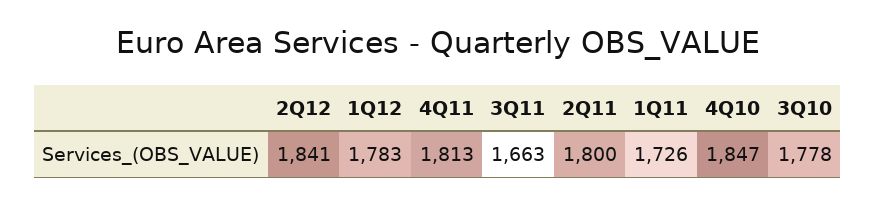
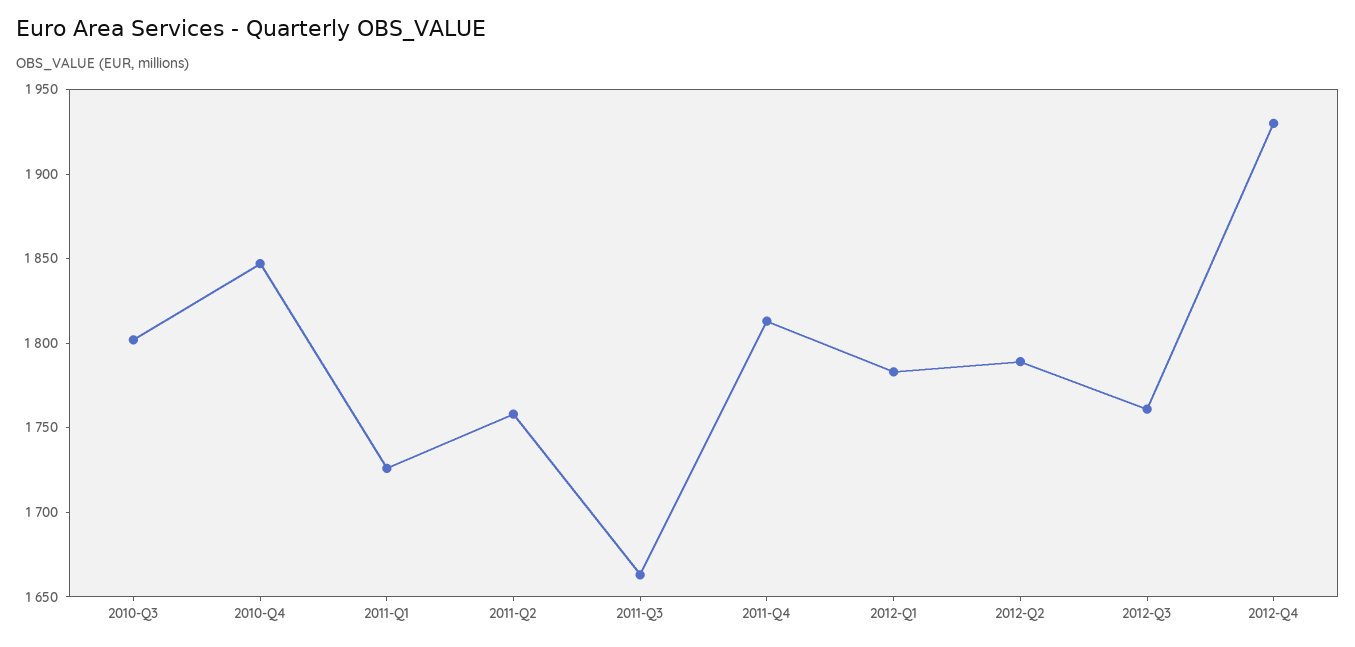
2Q12: 1841 -> 1790
2Q11: 1800 -> 1760
3Q10: 1778 -> 1800
2012-Q3: none -> 1760
2012-Q4: none -> 1930

